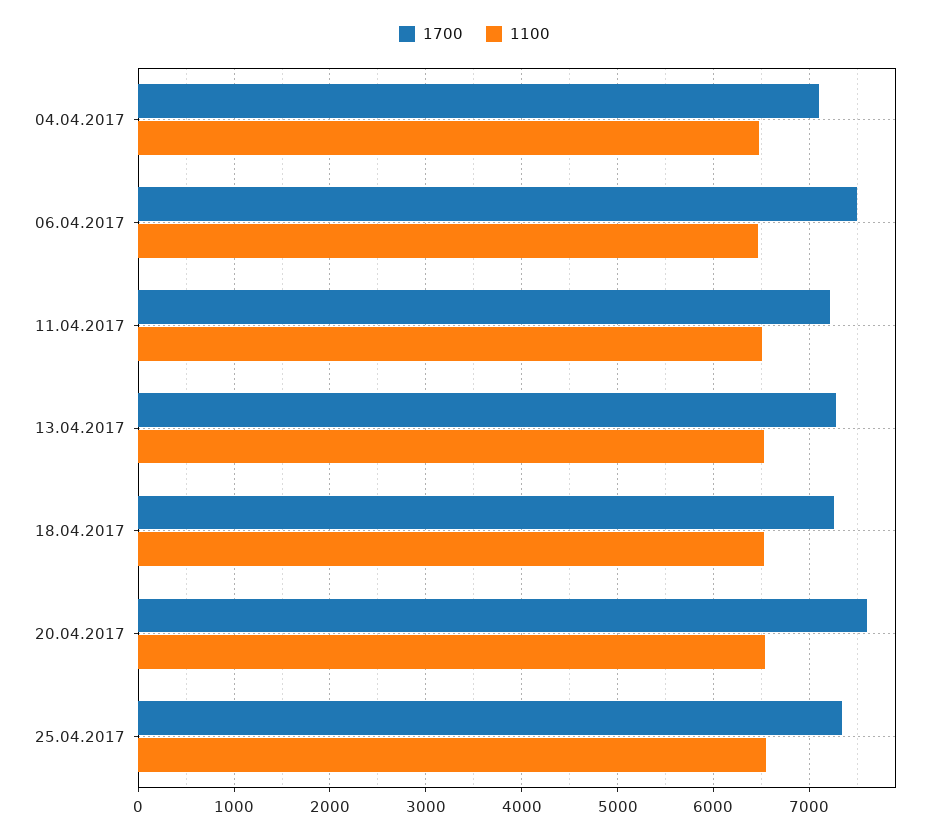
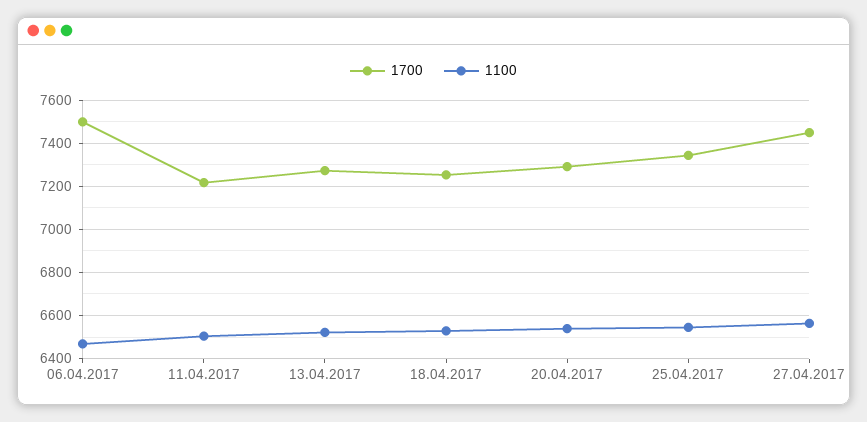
1700, 04.04.2017: 7100 -> none
1100, 04.04.2017: 6500 -> none
1700, 20.04.2017: 7600 -> 7300
1700, 27.04.2017: none -> 7450
1100, 27.04.2017: none -> 6550

